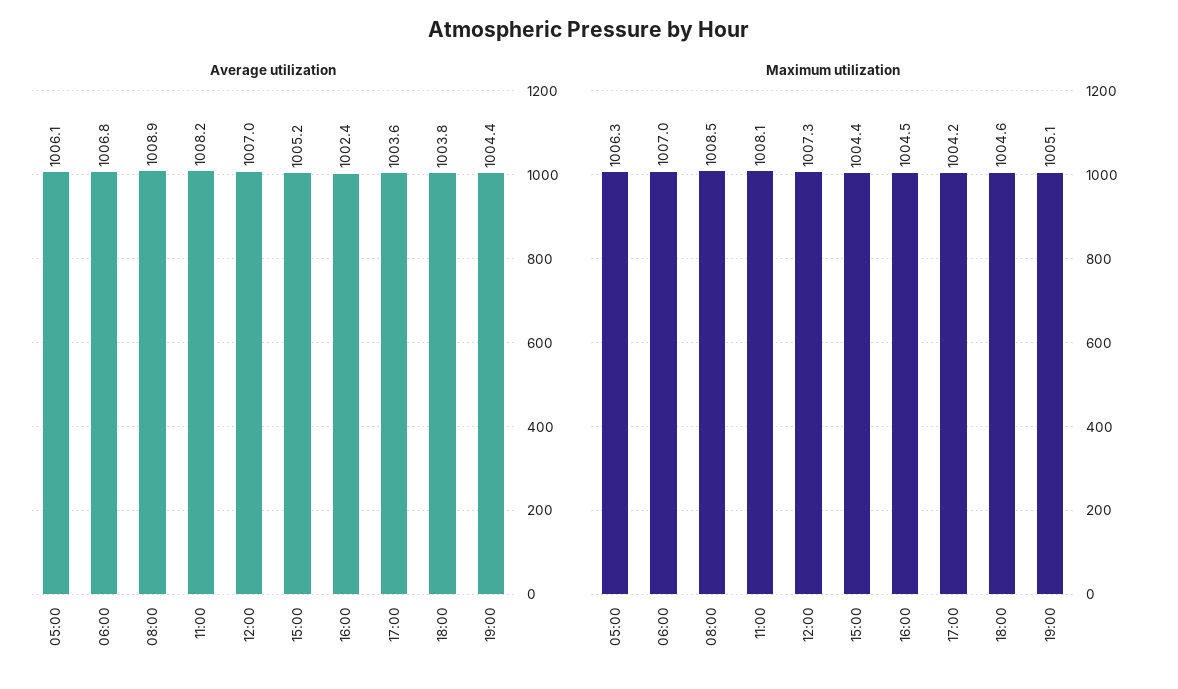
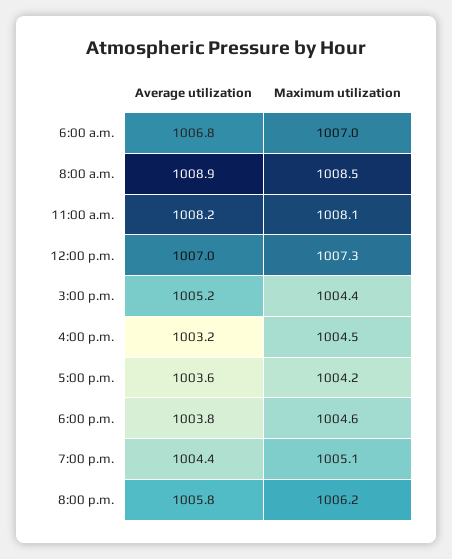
Average utilization, 05:00: 1006.1 -> none
Average utilization, 16:00: 1002.4 -> 1003.2
Maximum utilization, 05:00: 1006.3 -> none
Average utilization, 8:00 p.m.: none -> 1005.8
Maximum utilization, 8:00 p.m.: none -> 1006.2

